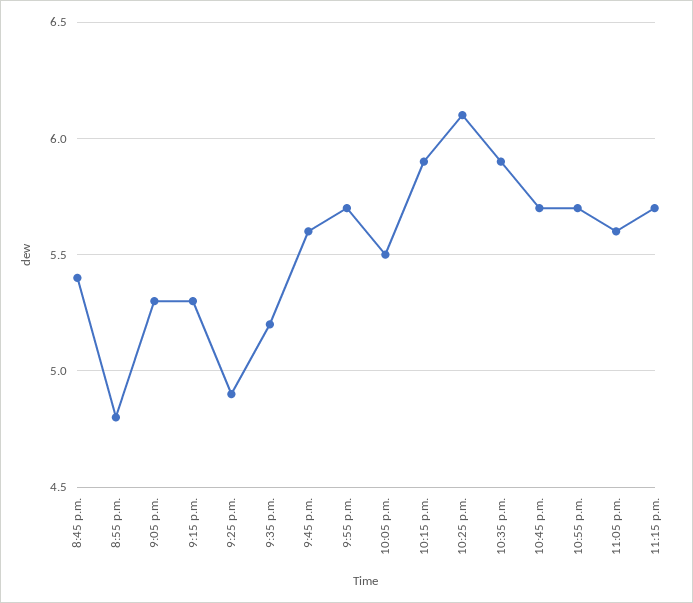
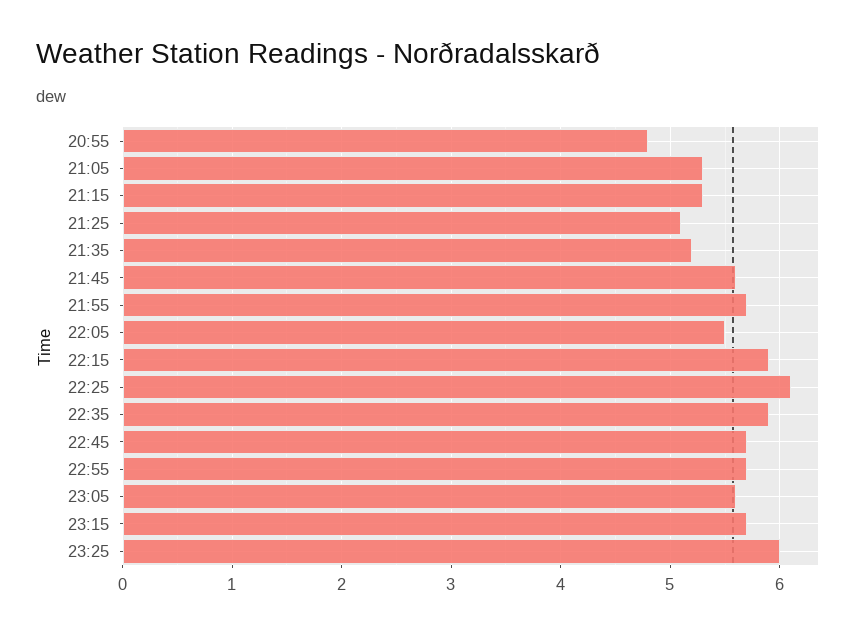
8:45 p.m.: 5.4 -> none
9:25 p.m.: 4.9 -> 5.1
23:25: none -> 6

